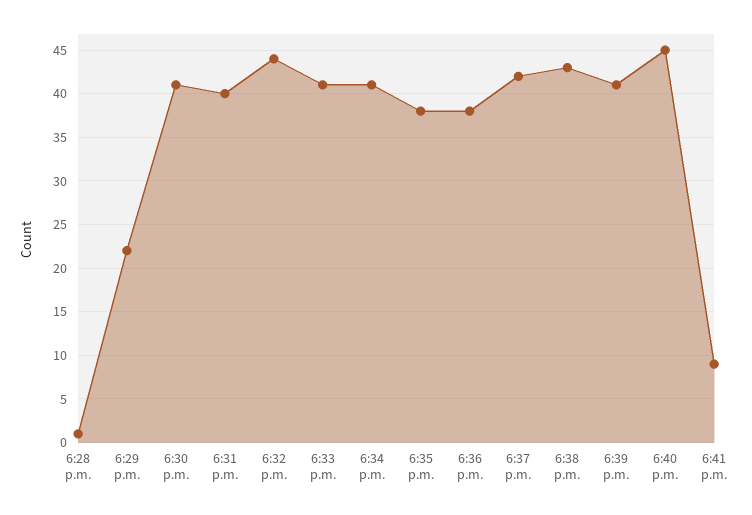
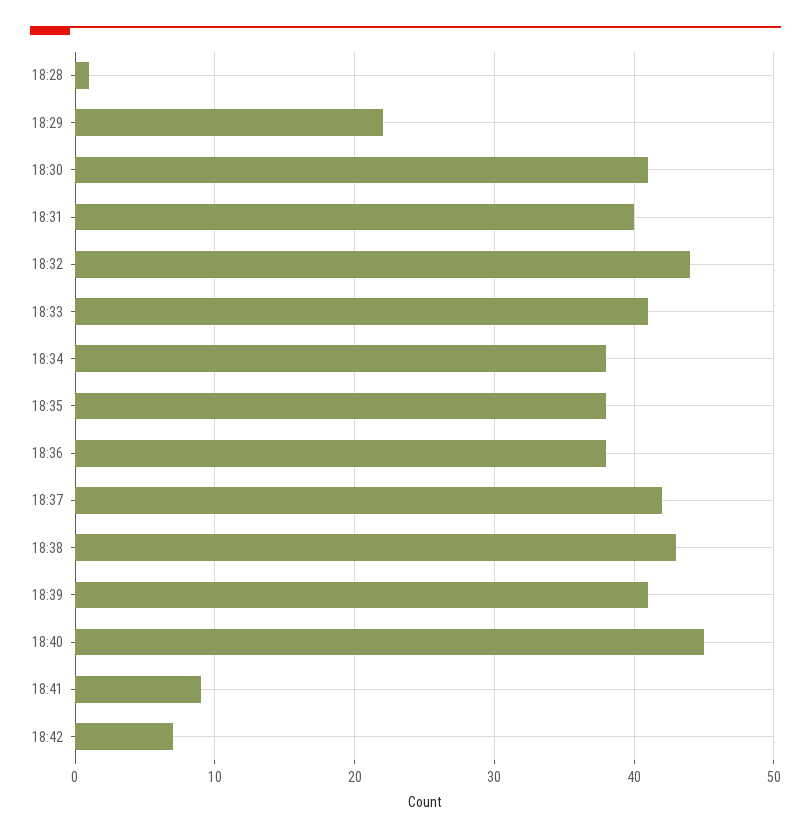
6:34 p.m.: 41 -> 38
18:42: none -> 7

